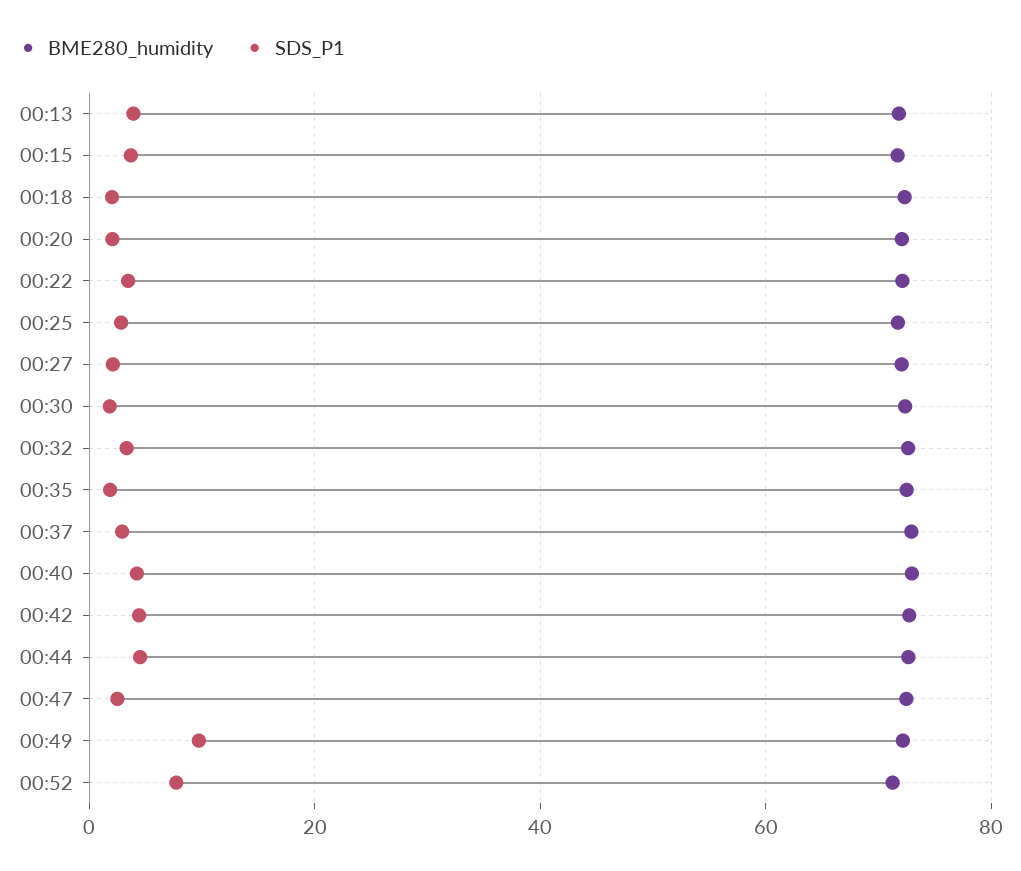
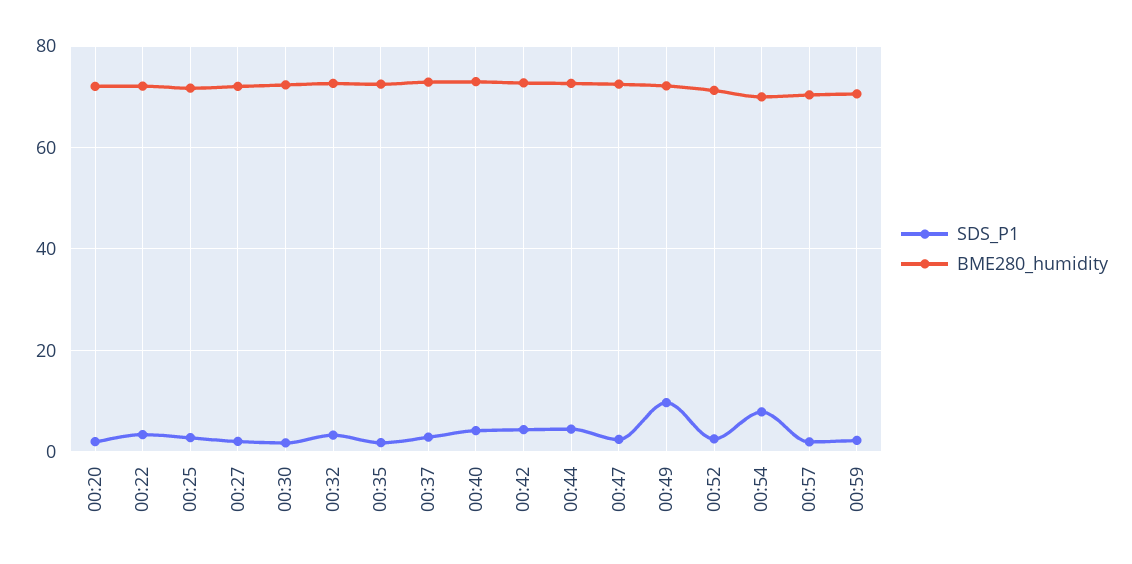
BME280_humidity, 00:13: 72 -> none
SDS_P1, 00:13: 4 -> none
BME280_humidity, 00:15: 72 -> none
SDS_P1, 00:15: 4 -> none
BME280_humidity, 00:18: 72 -> none
SDS_P1, 00:18: 2 -> none
SDS_P1, 00:52: 8 -> 2
SDS_P1, 00:54: none -> 8
BME280_humidity, 00:54: none -> 70
SDS_P1, 00:57: none -> 2
BME280_humidity, 00:57: none -> 70
SDS_P1, 00:59: none -> 2
BME280_humidity, 00:59: none -> 70

